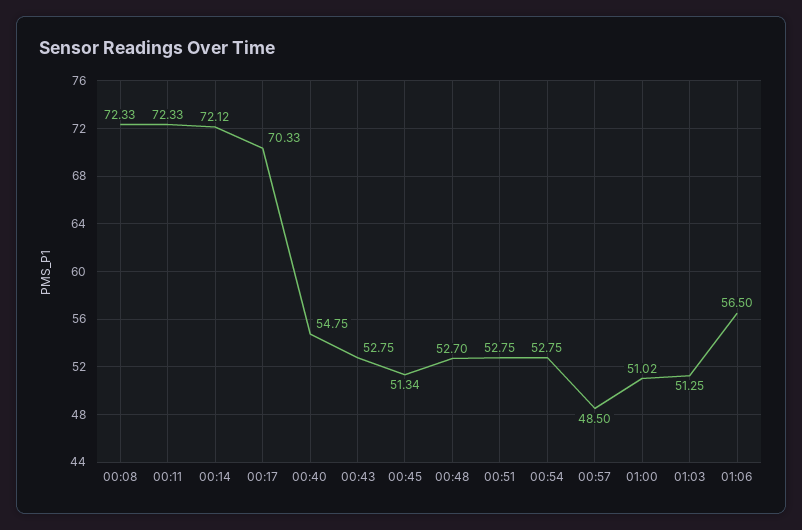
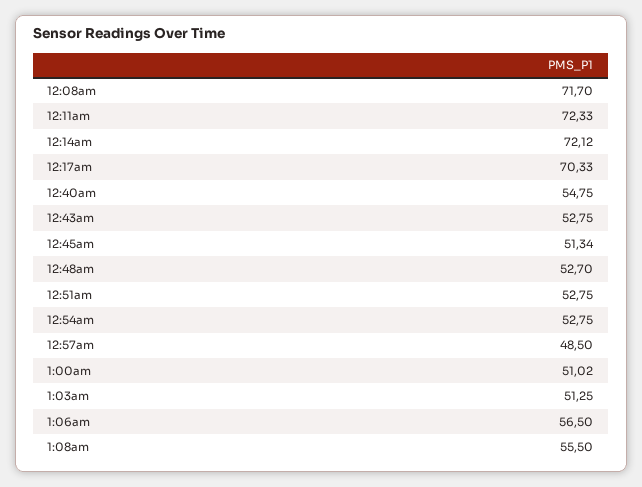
00:08: 72.33 -> 71.7
1:08am: none -> 55.5

